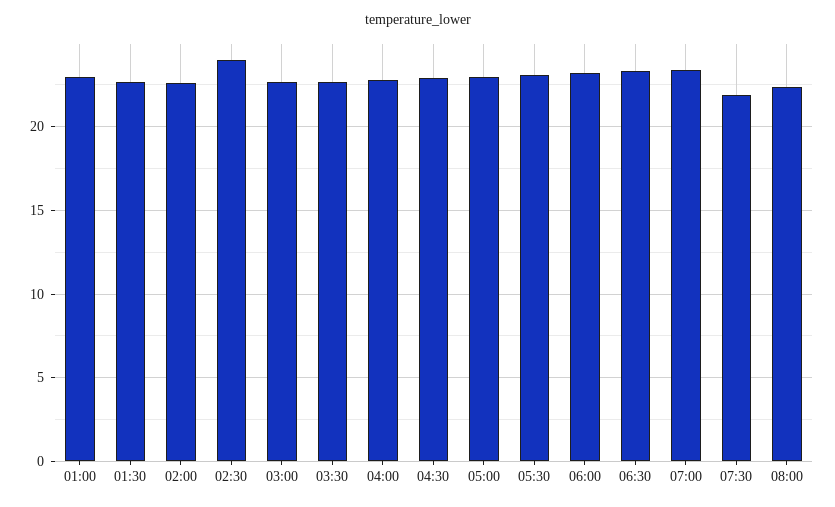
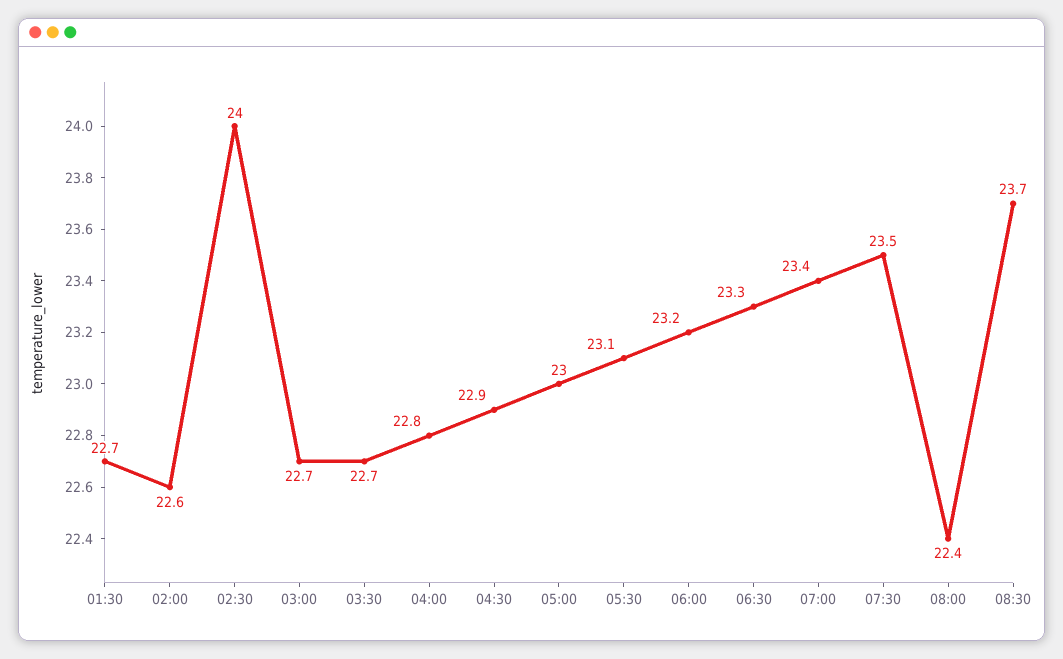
01:00: 23 -> none
07:30: 22 -> 23.5
08:30: none -> 23.7

